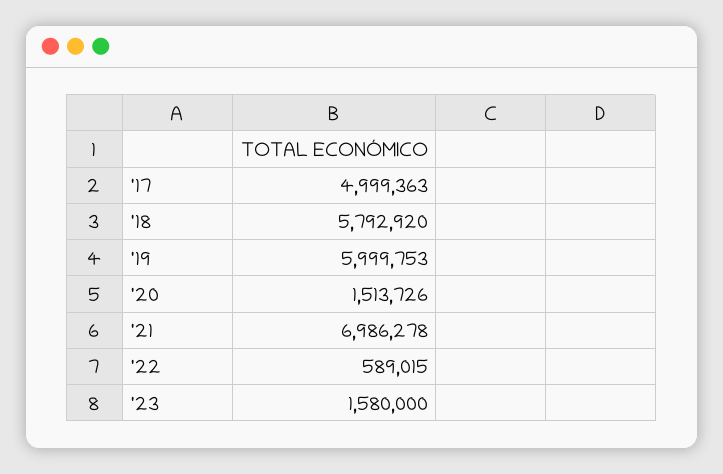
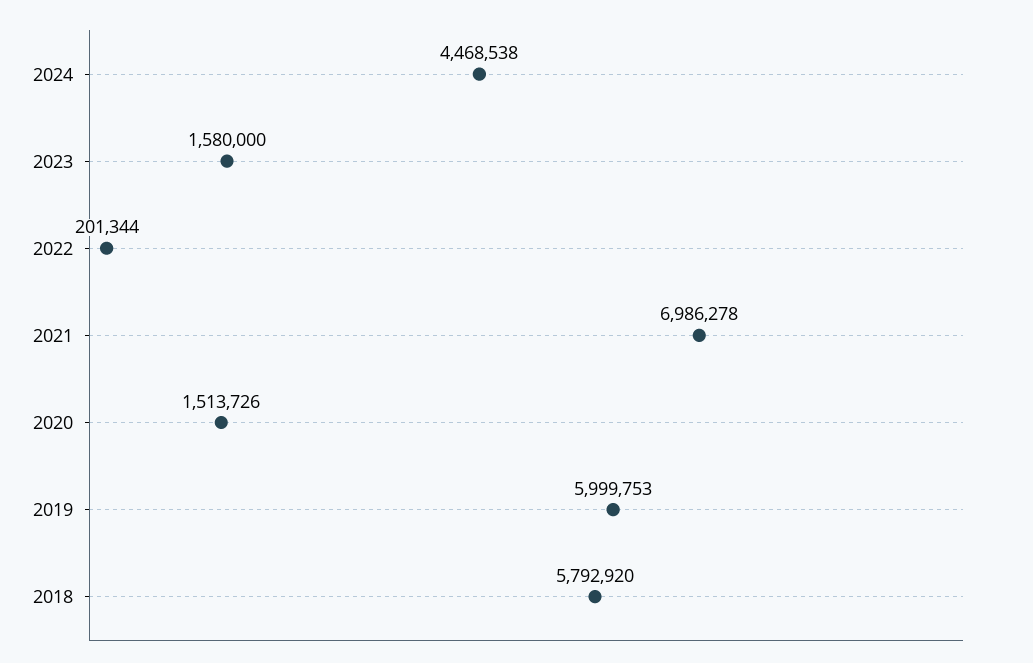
'17: 4999363 -> none
'22: 589015 -> 201344
2024: none -> 4468538

